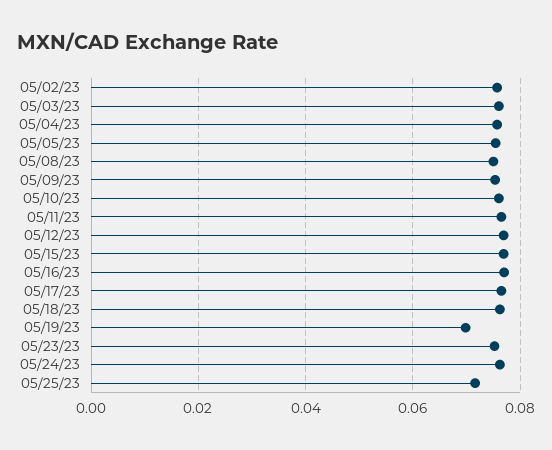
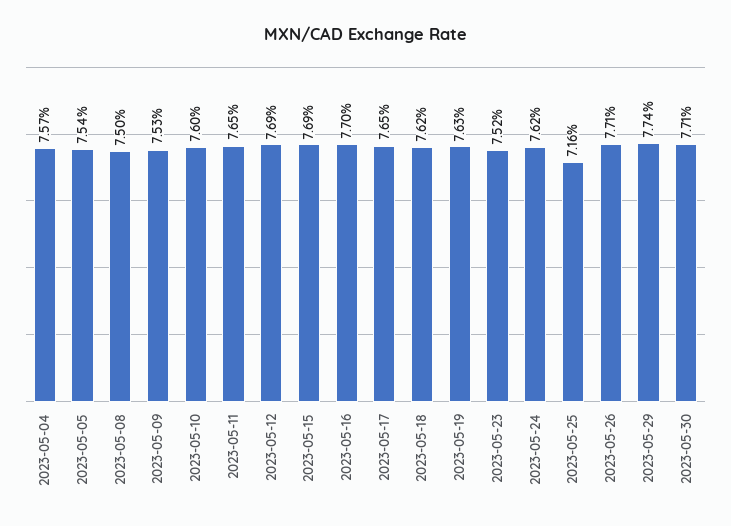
05/02/23: 0.076 -> none
05/03/23: 0.076 -> none
05/19/23: 0.07 -> 0.0763
2023-05-26: none -> 0.0771
2023-05-29: none -> 0.0774
2023-05-30: none -> 0.0771

